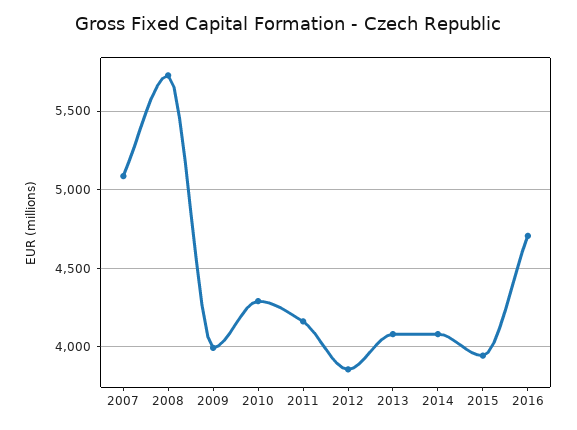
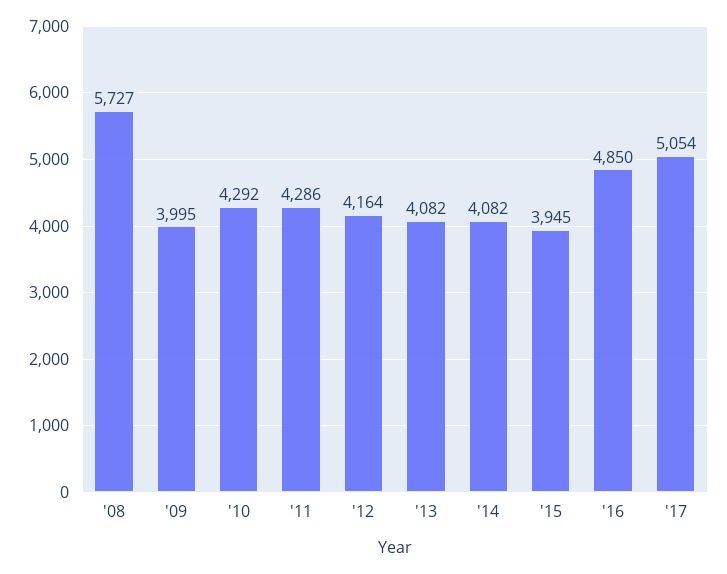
2007: 5100 -> none
2011: 4150 -> 4286
2012: 3850 -> 4164
2016: 4700 -> 4850
'17: none -> 5054

